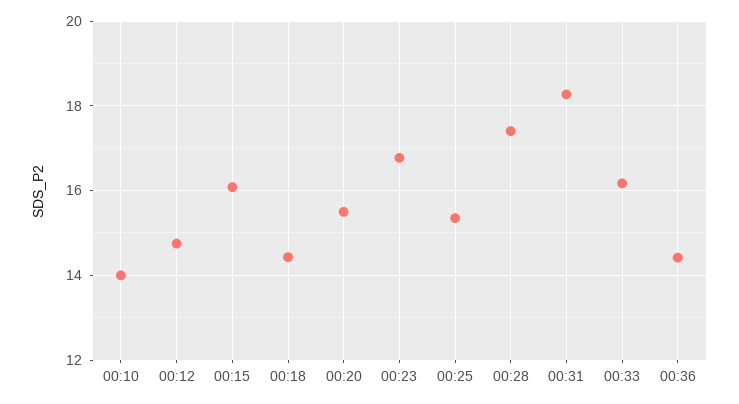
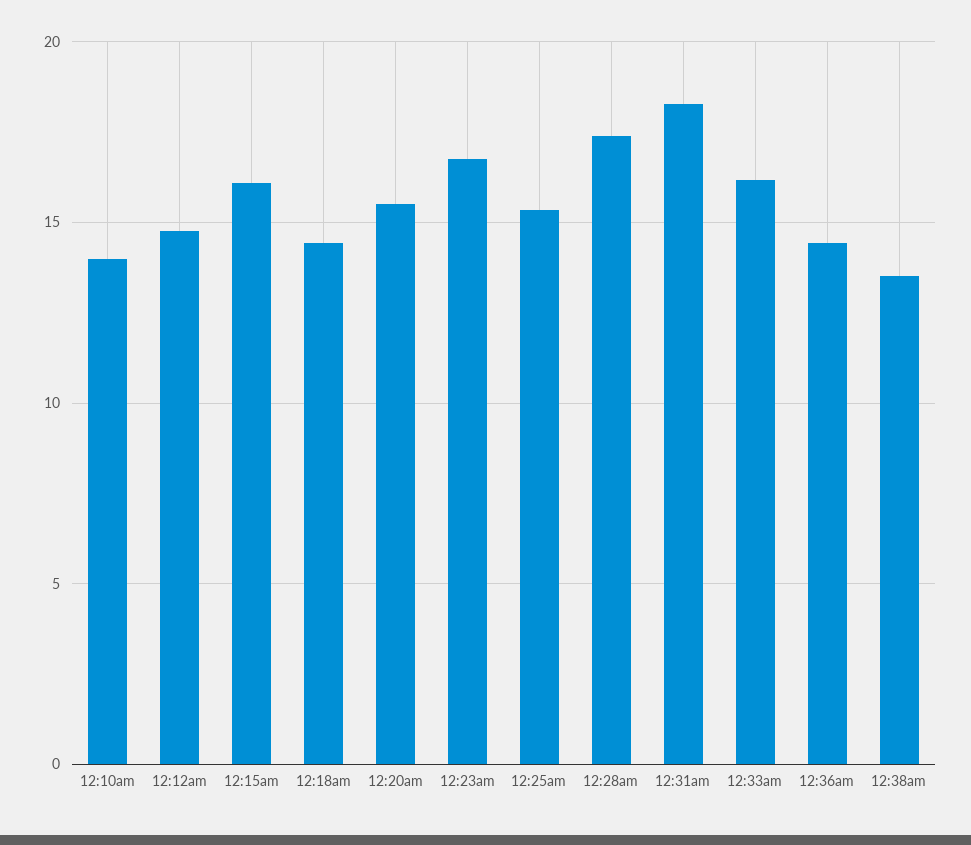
12:38am: none -> 13.5

